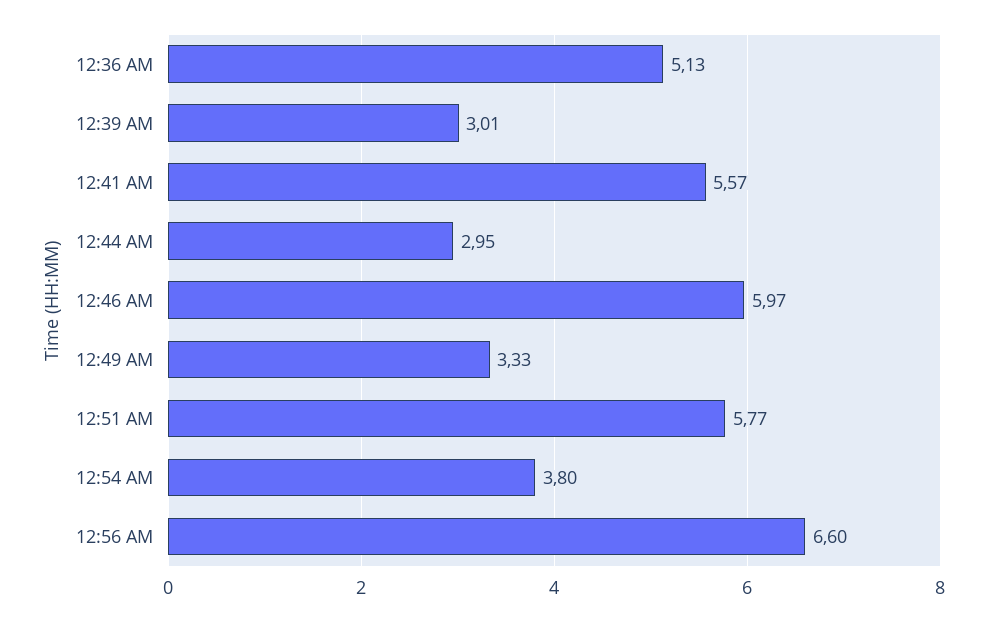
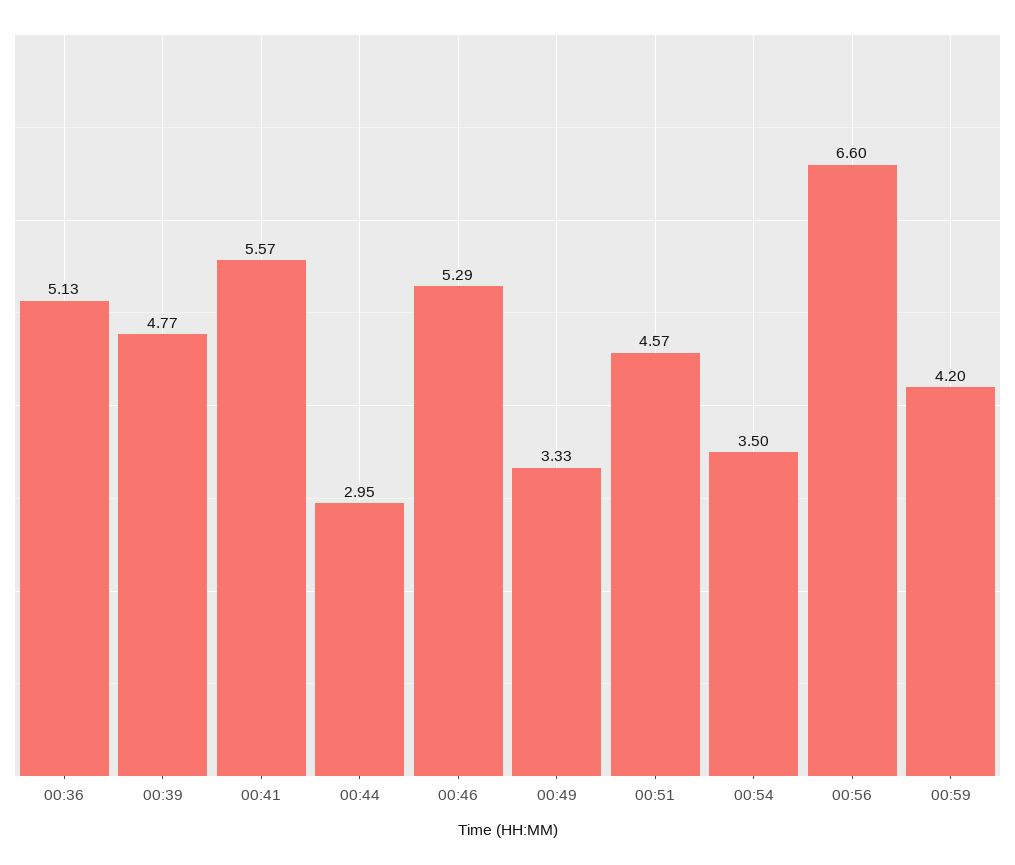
12:39 AM: 3.01 -> 4.77
12:46 AM: 5.97 -> 5.29
12:51 AM: 5.77 -> 4.57
12:54 AM: 3.8 -> 3.5
00:59: none -> 4.2

